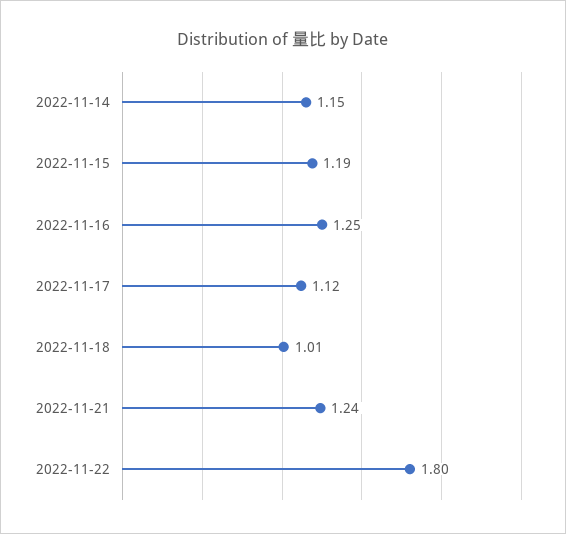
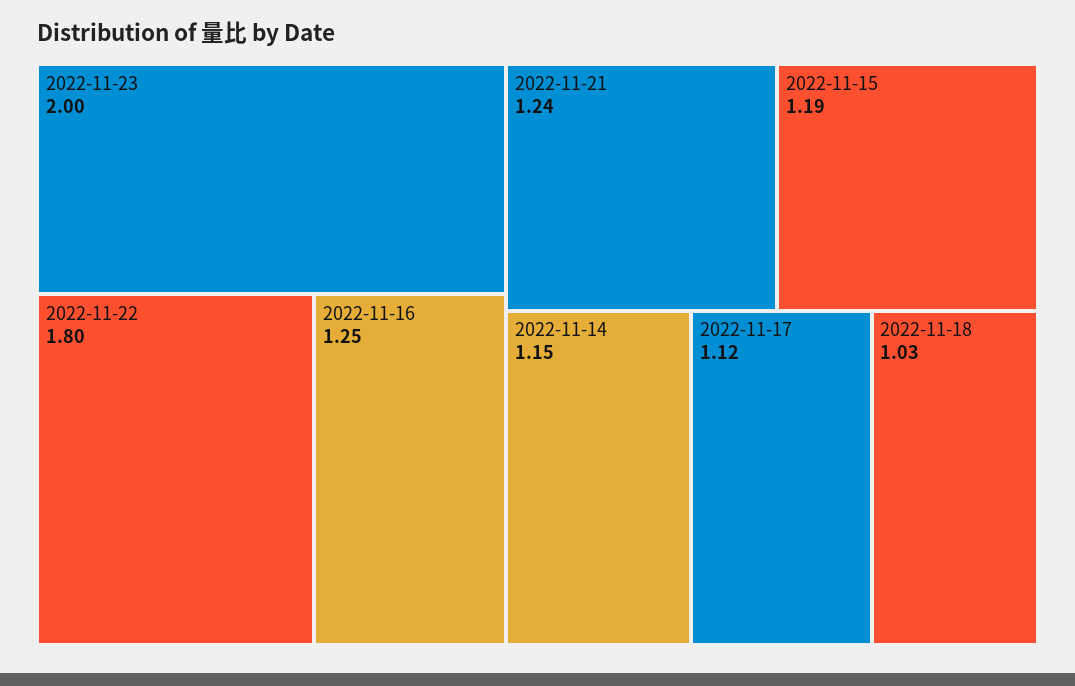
2022-11-18: 1.01 -> 1.03
2022-11-23: none -> 2

